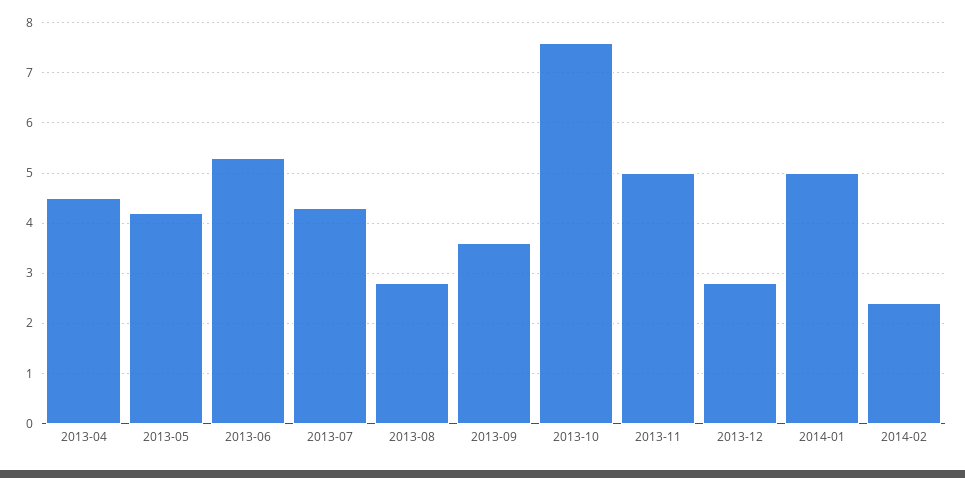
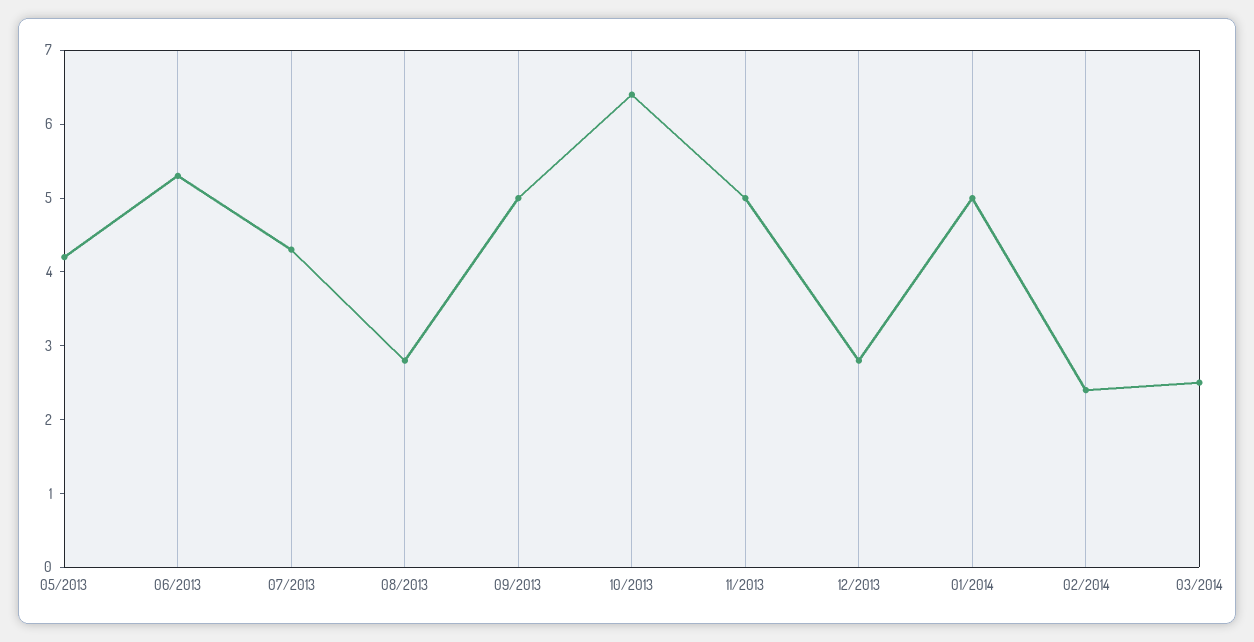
2013-04: 4.5 -> none
2013-09: 3.5 -> 5
2013-10: 7.5 -> 6.5
03/2014: none -> 2.5

